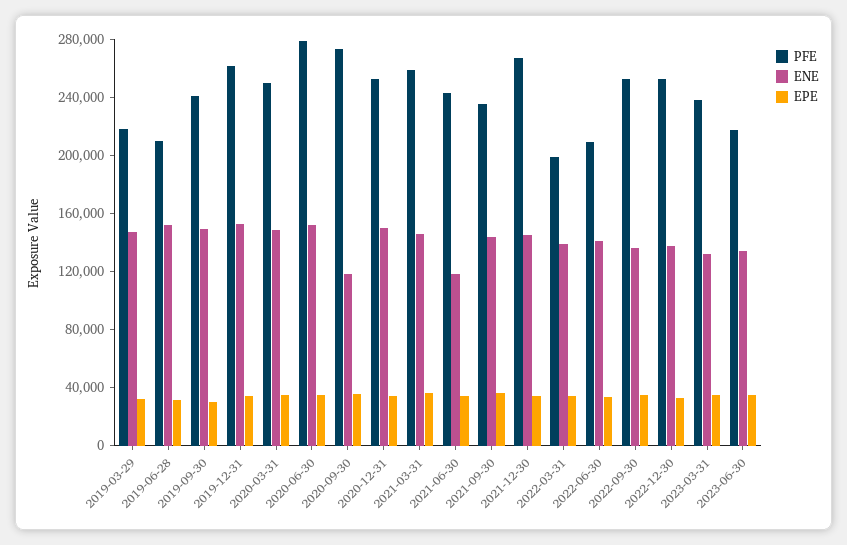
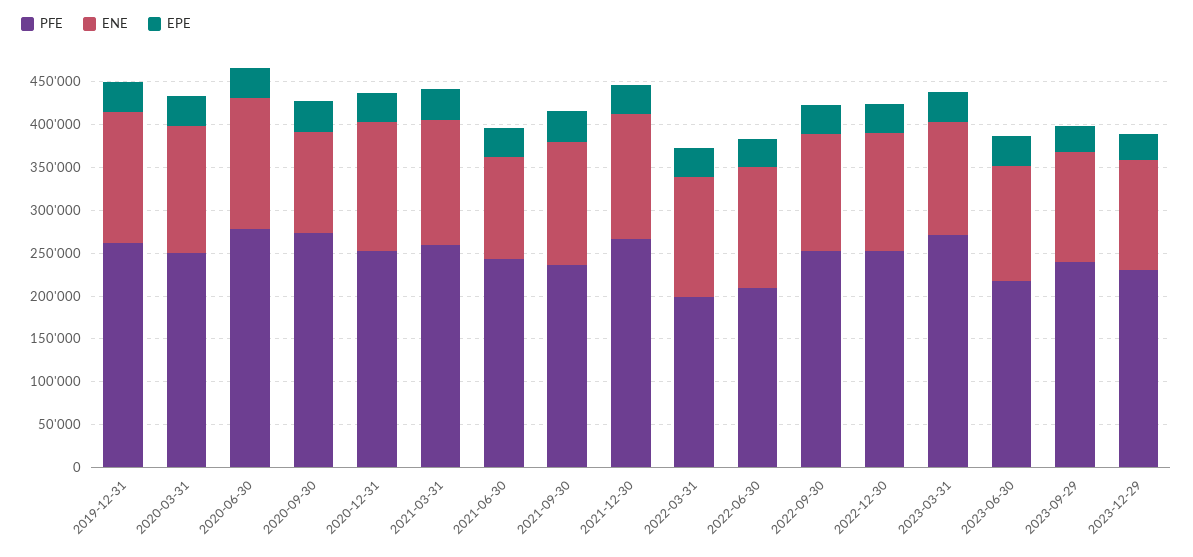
PFE, 2019-03-29: 220000 -> none
ENE, 2019-03-29: 150000 -> none
EPE, 2019-03-29: 30000 -> none
PFE, 2019-06-28: 210000 -> none
ENE, 2019-06-28: 150000 -> none
EPE, 2019-06-28: 30000 -> none
PFE, 2019-09-30: 240000 -> none
ENE, 2019-09-30: 150000 -> none
EPE, 2019-09-30: 30000 -> none
PFE, 2023-03-31: 240000 -> 270000
PFE, 2023-09-29: none -> 240000
ENE, 2023-09-29: none -> 130000
EPE, 2023-09-29: none -> 30000
PFE, 2023-12-29: none -> 230000
ENE, 2023-12-29: none -> 130000
EPE, 2023-12-29: none -> 30000

